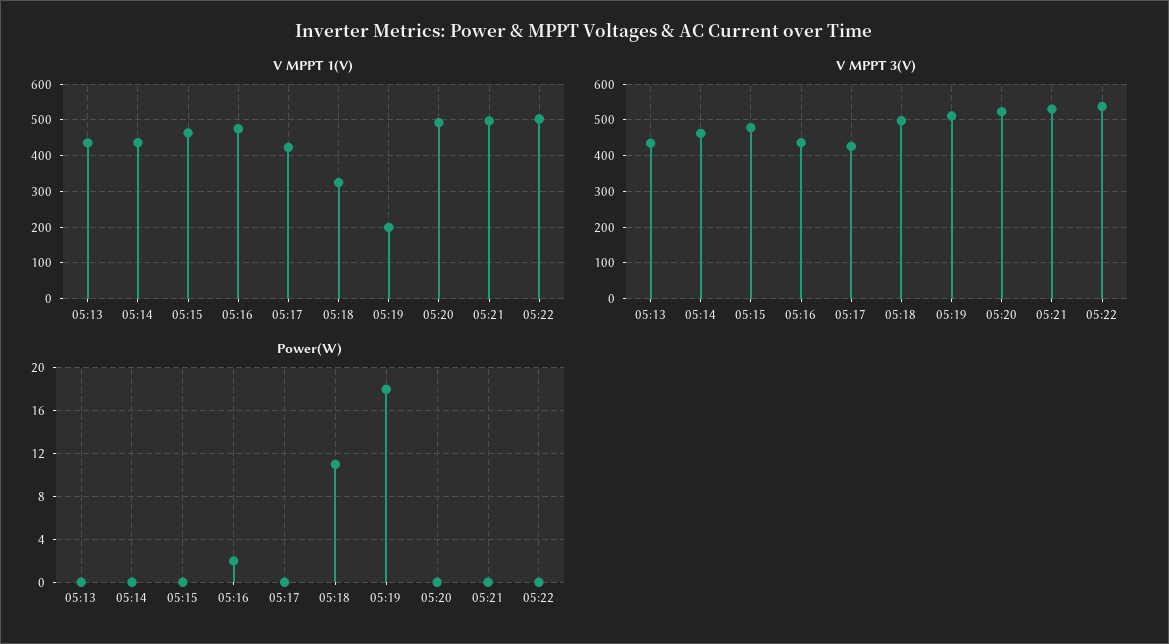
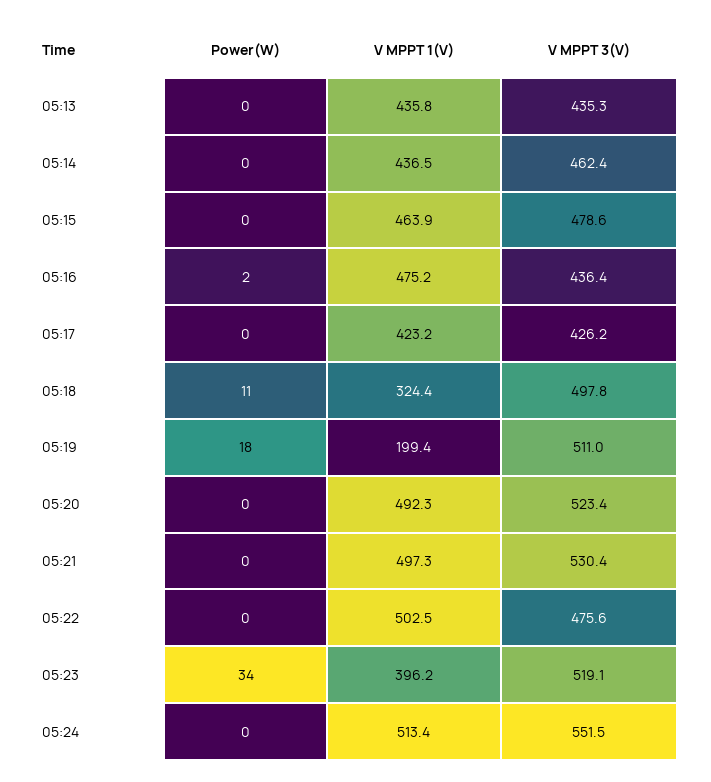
V MPPT 3(V), 05:22: 540 -> 475.6
Power(W), 05:23: none -> 34
V MPPT 1(V), 05:23: none -> 396.2
V MPPT 3(V), 05:23: none -> 519.1
Power(W), 05:24: none -> 0
V MPPT 1(V), 05:24: none -> 513.4
V MPPT 3(V), 05:24: none -> 551.5

